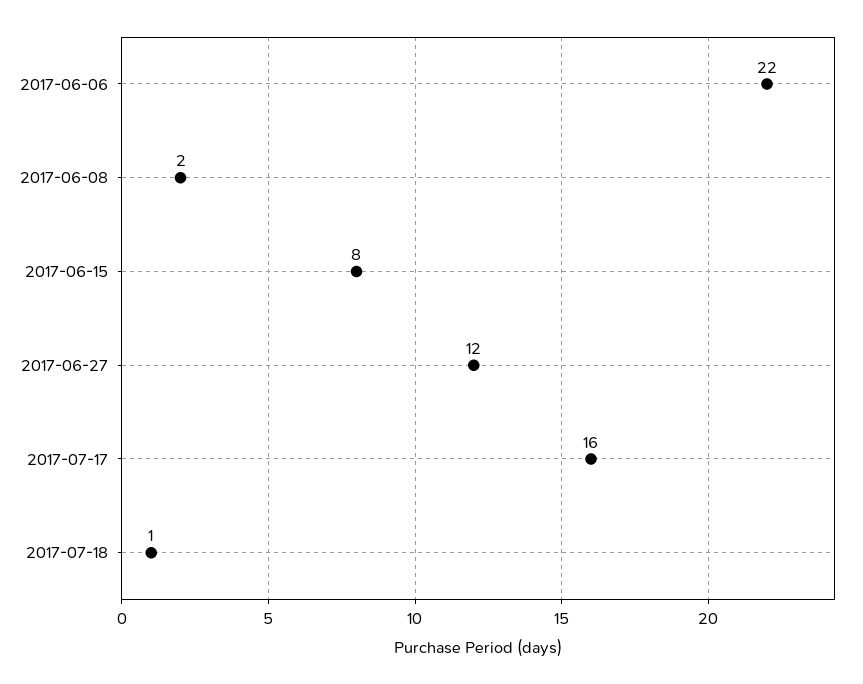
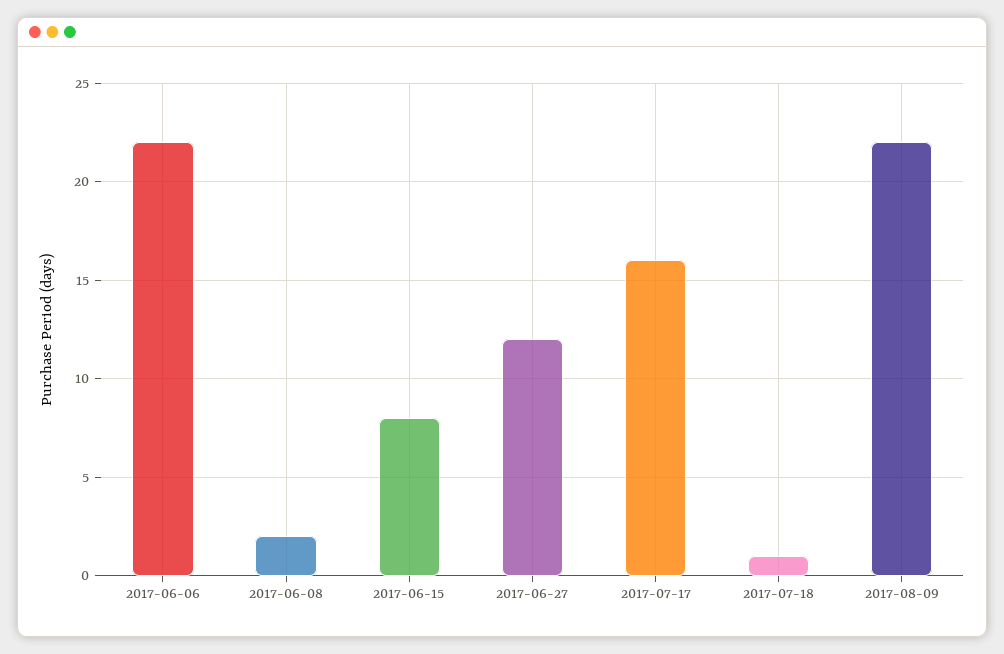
2017-08-09: none -> 22

